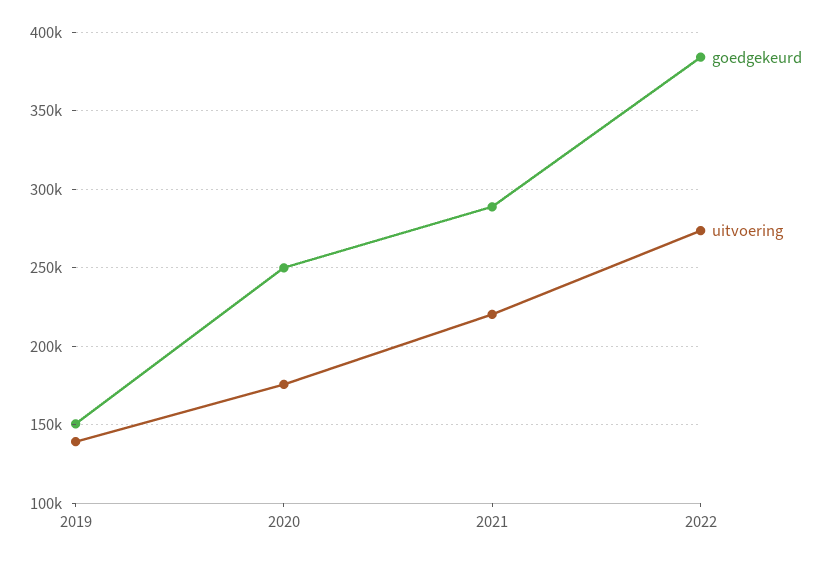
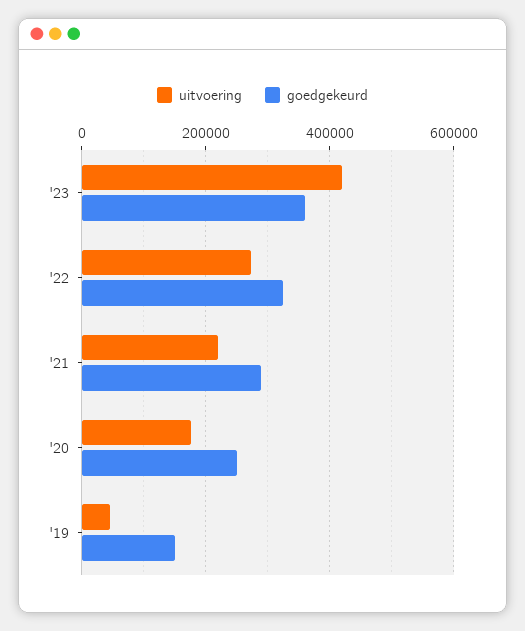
uitvoering, 2019: 140000 -> 40000
goedgekeurd, 2022: 385000 -> 320000
uitvoering, '23: none -> 420000
goedgekeurd, '23: none -> 360000

